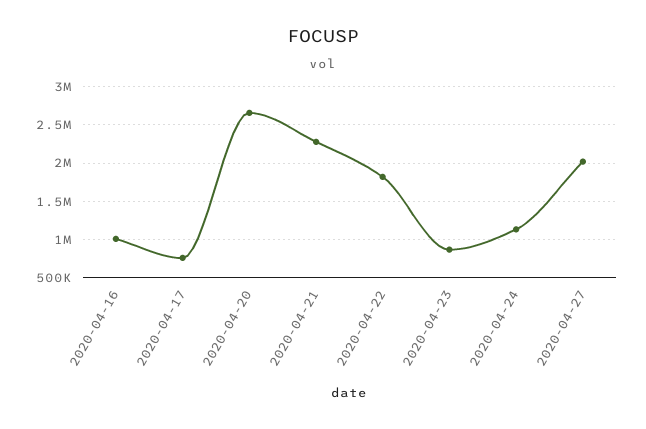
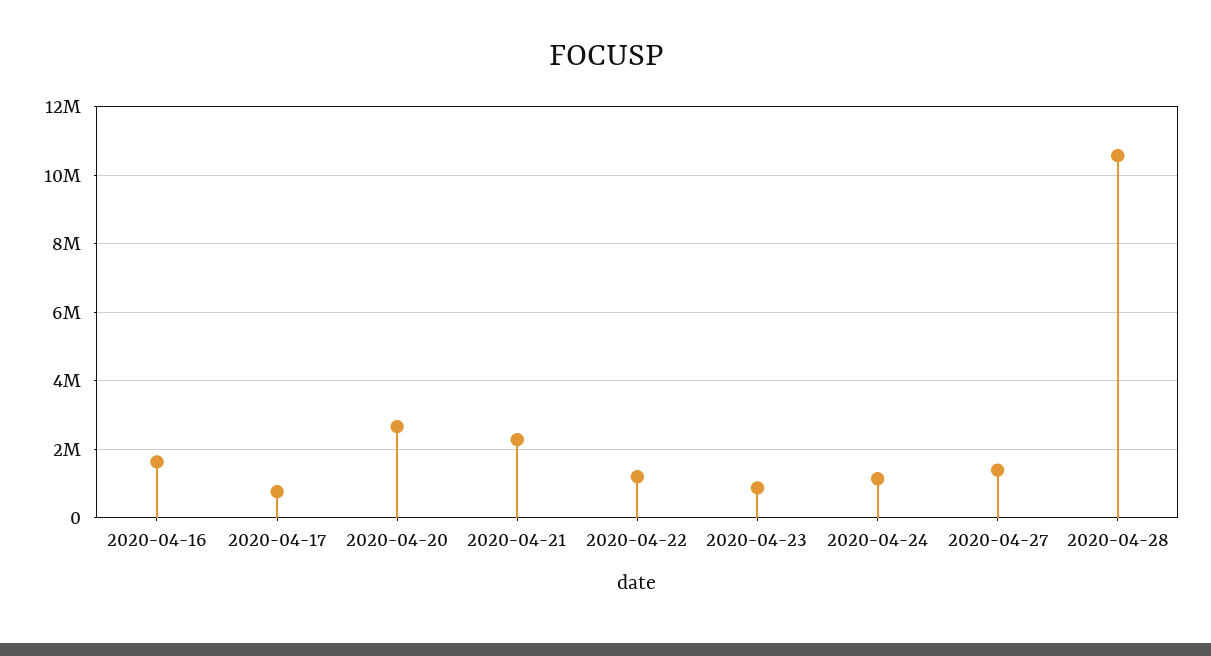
2020-04-16: 1000000 -> 1600000
2020-04-22: 1800000 -> 1200000
2020-04-27: 2000000 -> 1400000
2020-04-28: none -> 10600000

